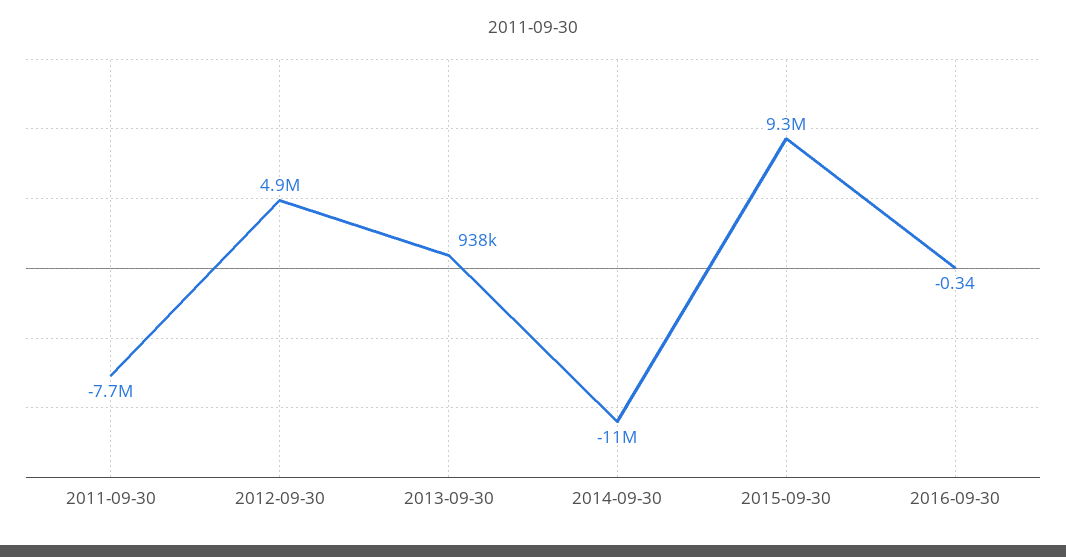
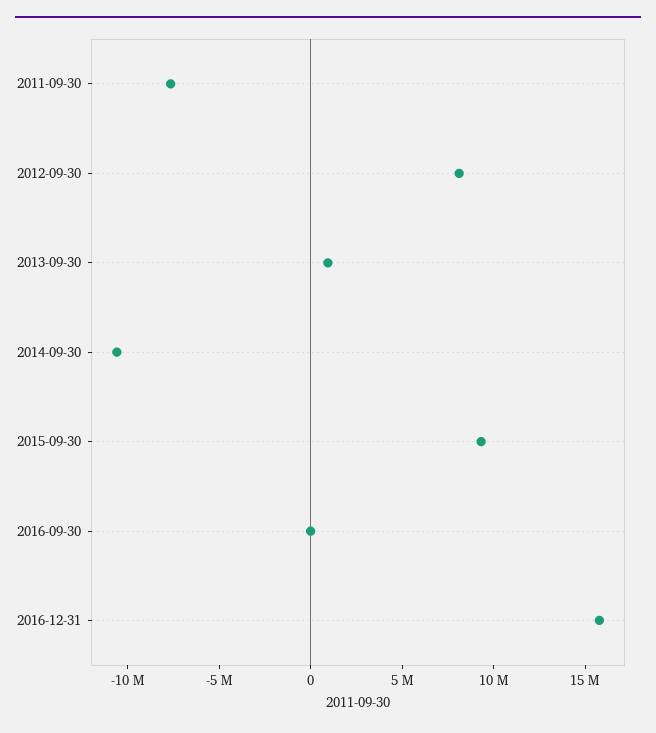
2012-09-30: 4900000 -> 8000000
2016-12-31: none -> 16000000

